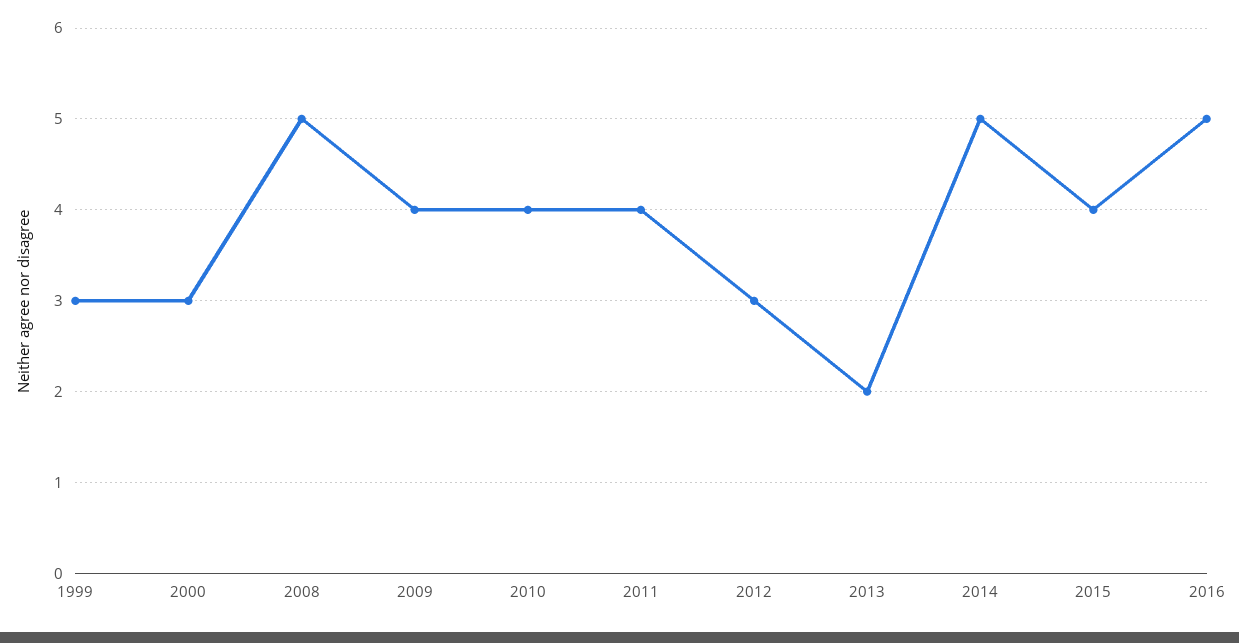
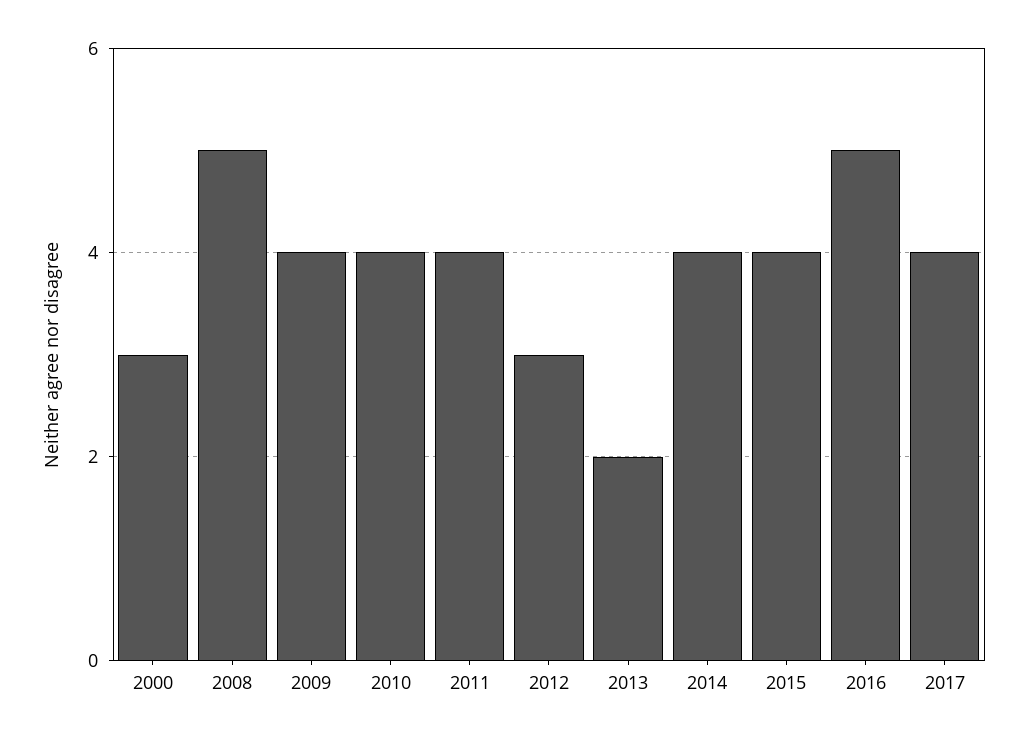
1999: 3 -> none
2014: 5 -> 4
2017: none -> 4

